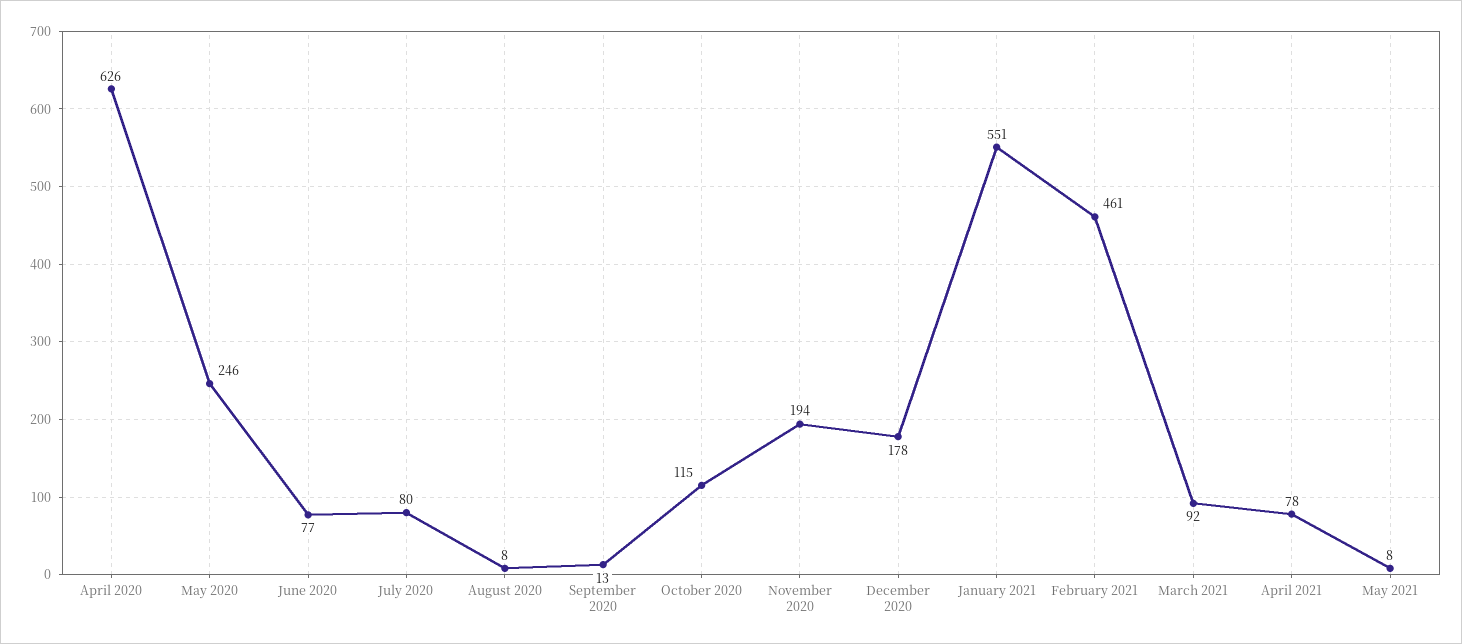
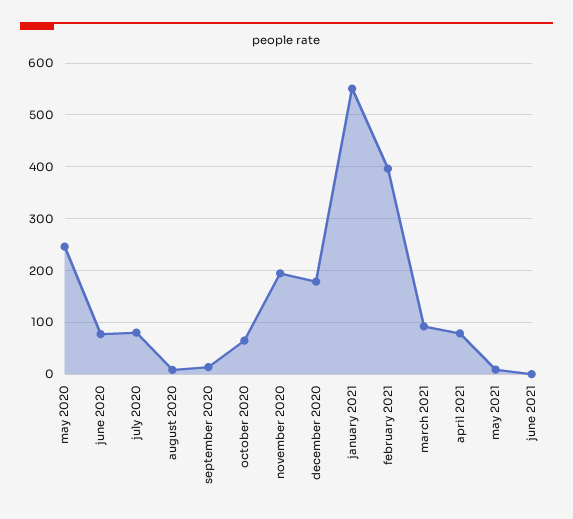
April 2020: 626 -> none
October 2020: 115 -> 60
February 2021: 461 -> 400
june 2021: none -> 0

